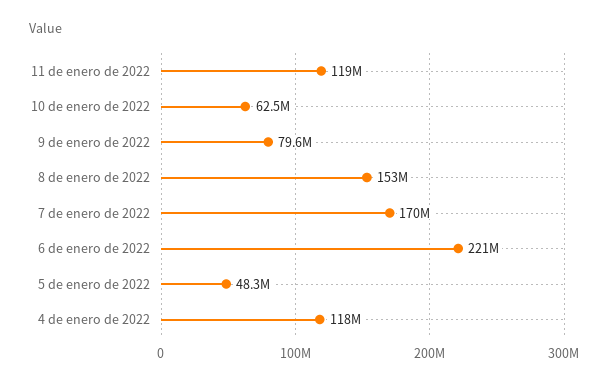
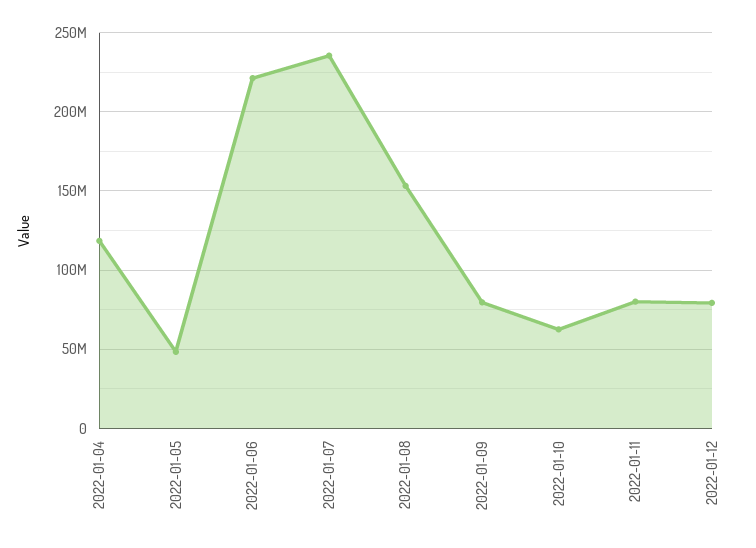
11 de enero de 2022: 119000000 -> 80000000
7 de enero de 2022: 170000000 -> 235000000
2022-01-12: none -> 80000000

